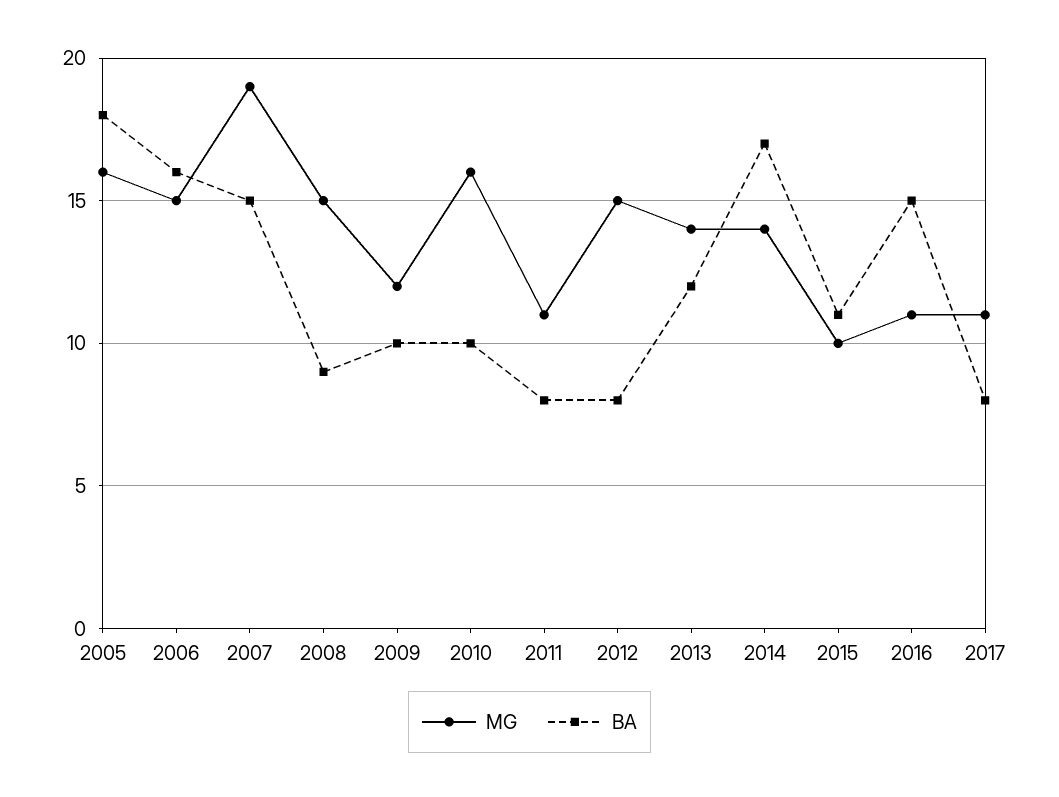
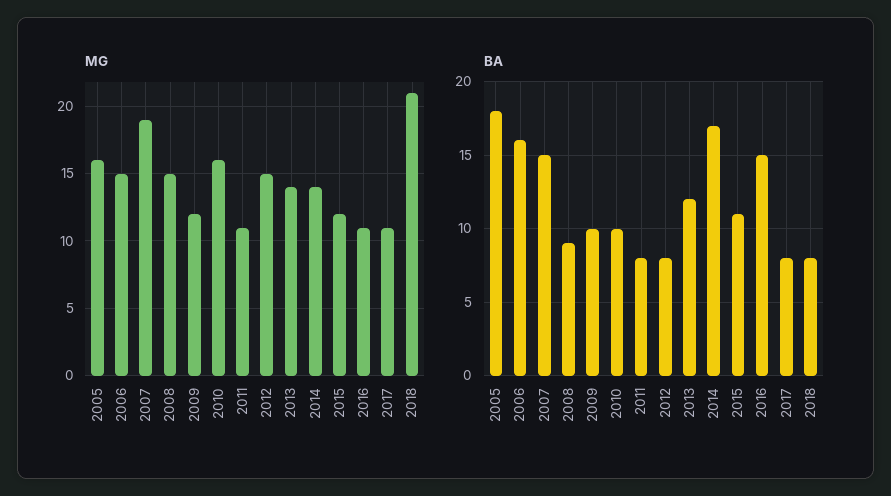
MG, 2015: 10 -> 12
MG, 2018: none -> 21
BA, 2018: none -> 8

